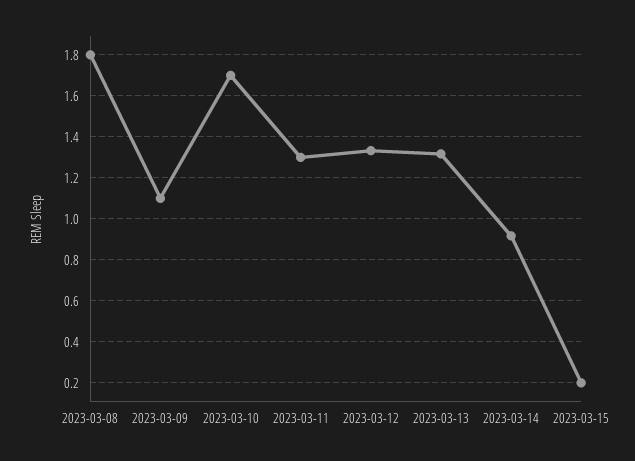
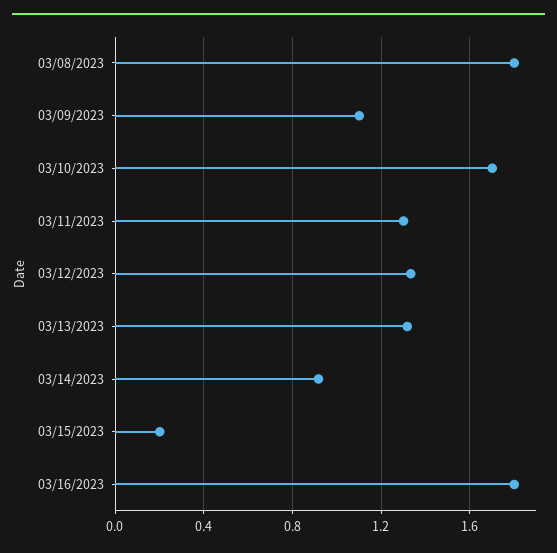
03/16/2023: none -> 1.8

